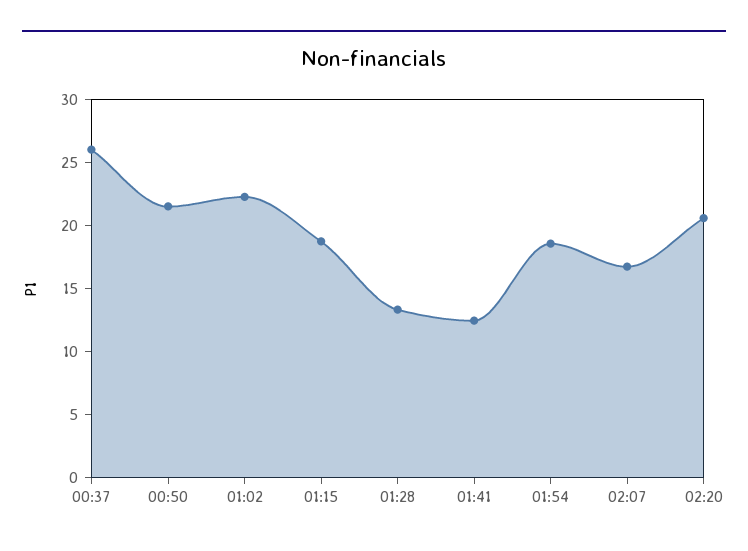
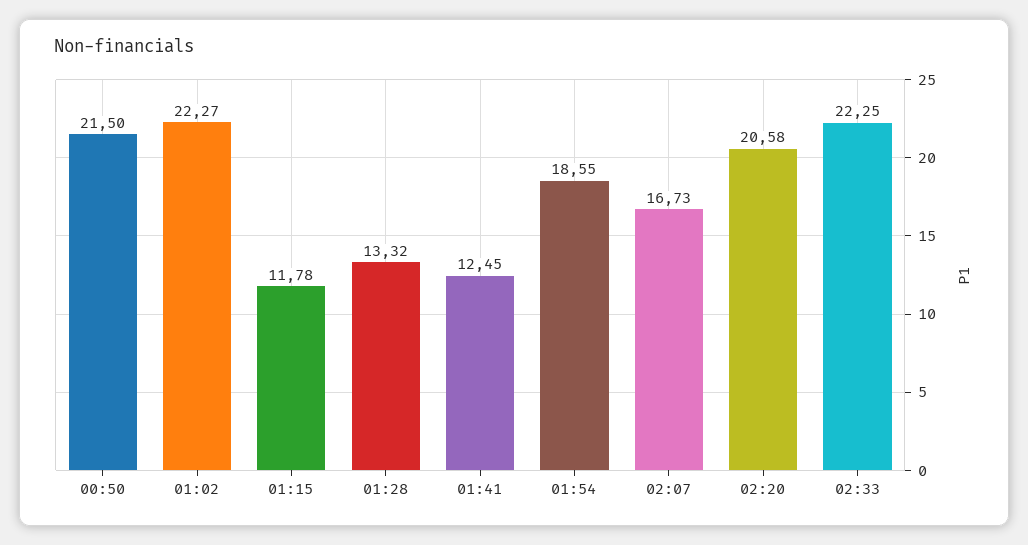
00:37: 26 -> none
01:15: 19 -> 11.78
02:33: none -> 22.25

